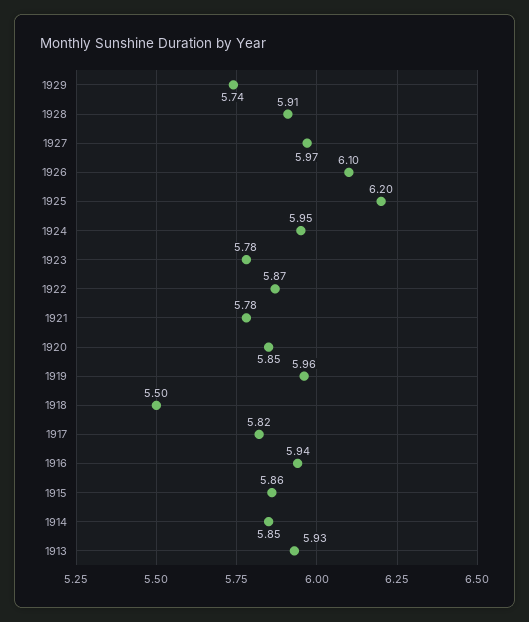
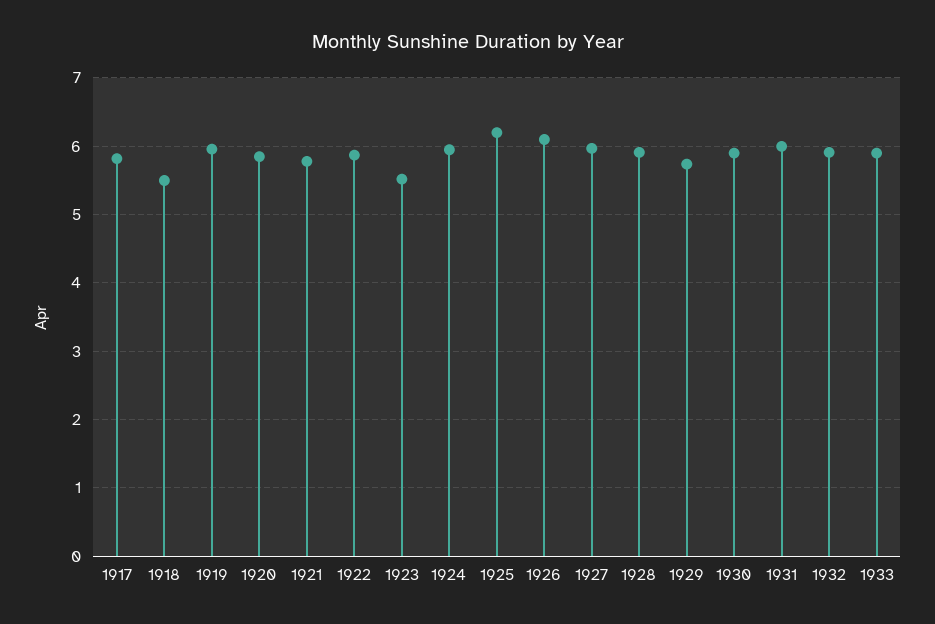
1923: 5.78 -> 5.5
1916: 5.94 -> none
1915: 5.86 -> none
1914: 5.85 -> none
1913: 5.93 -> none
1930: none -> 5.9
1931: none -> 6
1932: none -> 5.9
1933: none -> 5.9

